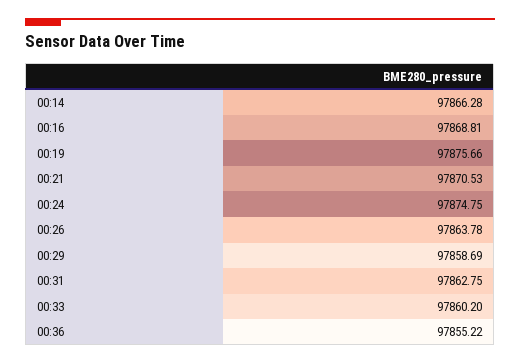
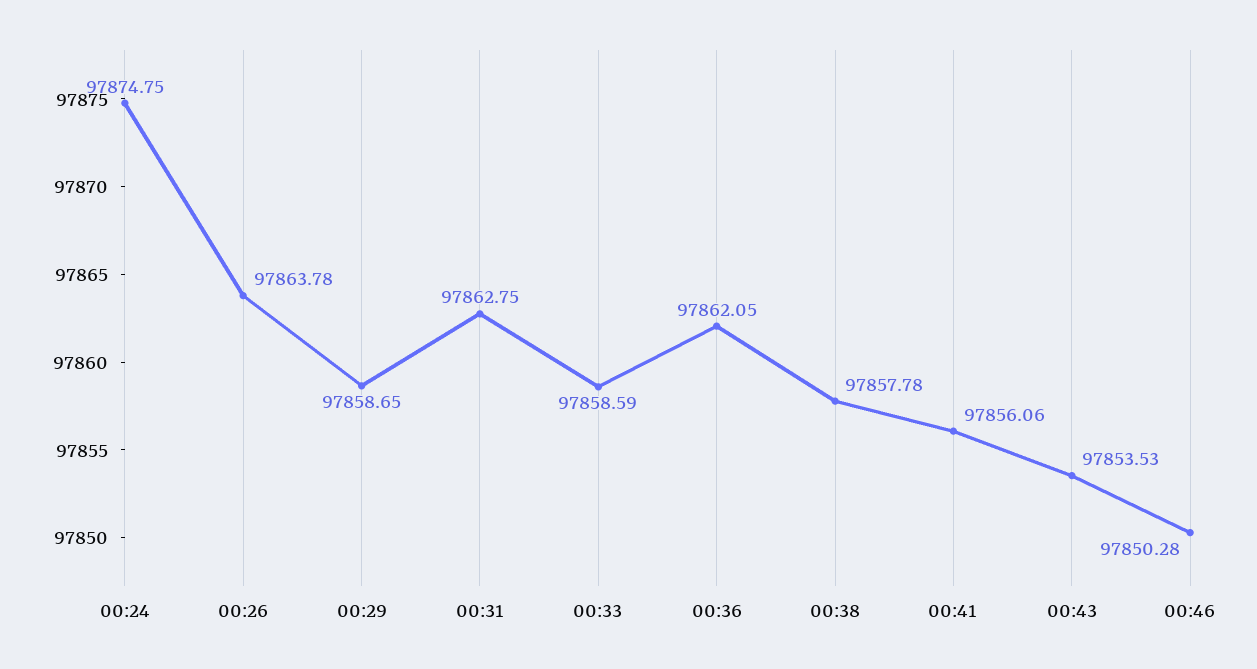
00:14: 97866.28 -> none
00:16: 97868.81 -> none
00:19: 97875.66 -> none
00:21: 97870.53 -> none
00:29: 97858.69 -> 97858.65
00:33: 97860.2 -> 97858.59
00:36: 97855.22 -> 97862.05
00:38: none -> 97857.78
00:41: none -> 97856.06
00:43: none -> 97853.53
00:46: none -> 97850.28

